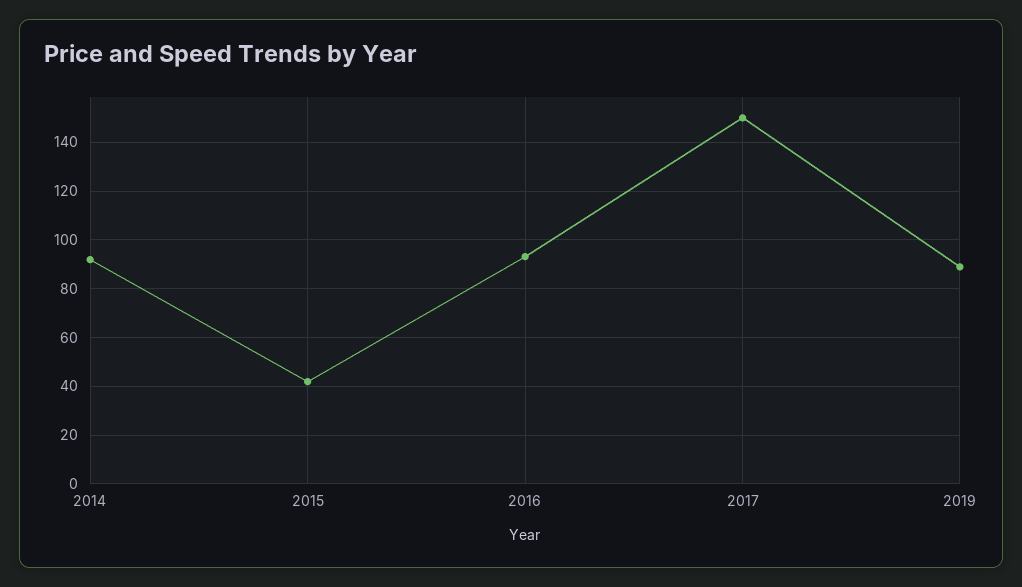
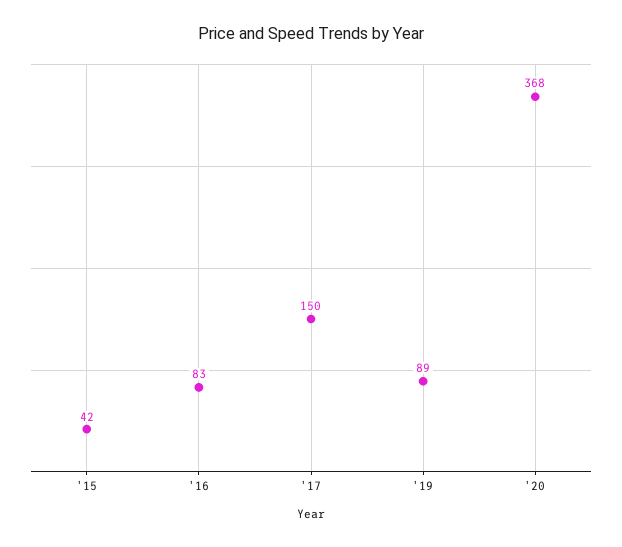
2014: 92.5 -> none
2016: 92.5 -> 83
'20: none -> 368

